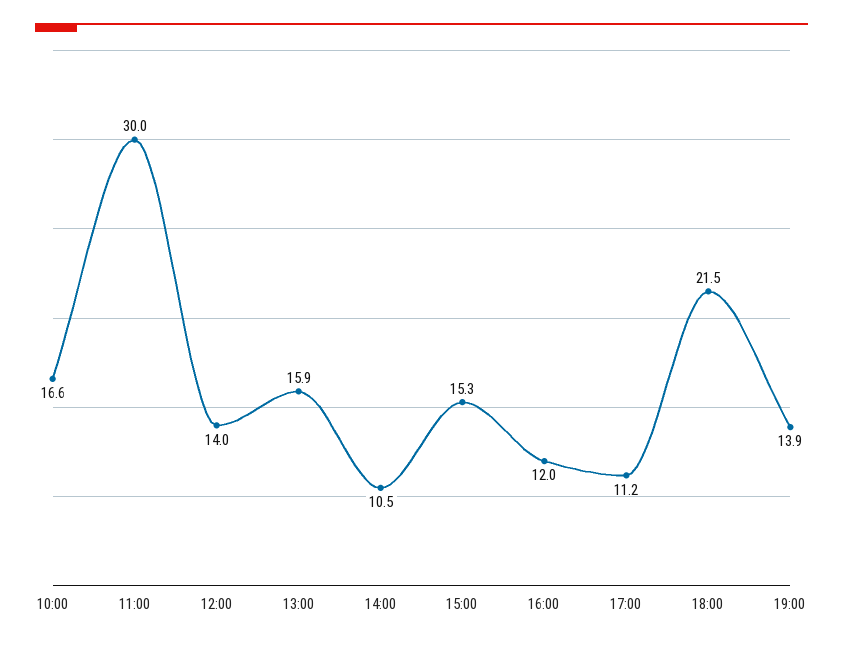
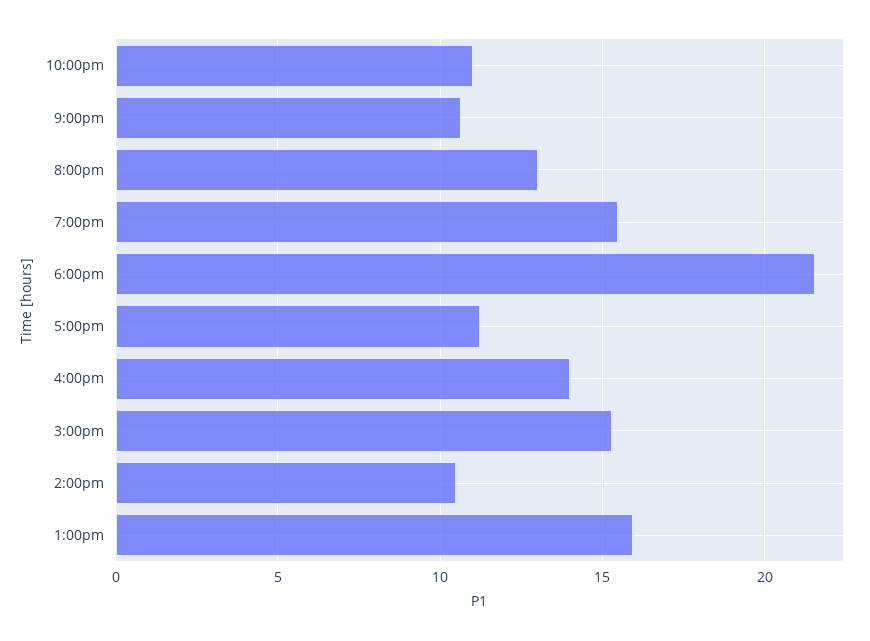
10:00: 16.6 -> none
11:00: 30 -> none
12:00: 14 -> none
16:00: 12 -> 14
19:00: 13.9 -> 15.5
10:00pm: none -> 11
9:00pm: none -> 10.5
8:00pm: none -> 13

